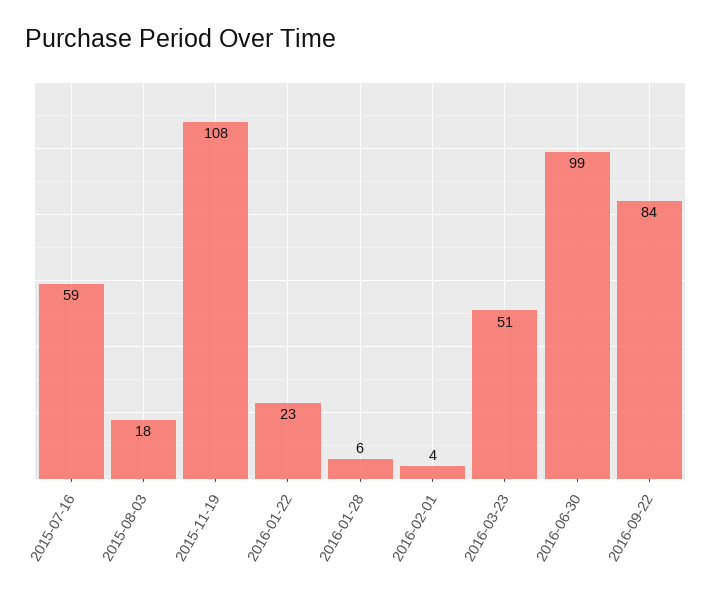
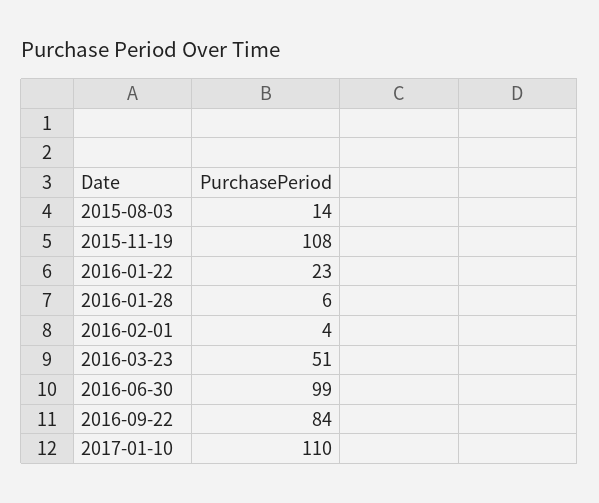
2015-07-16: 59 -> none
2015-08-03: 18 -> 14
2017-01-10: none -> 110

